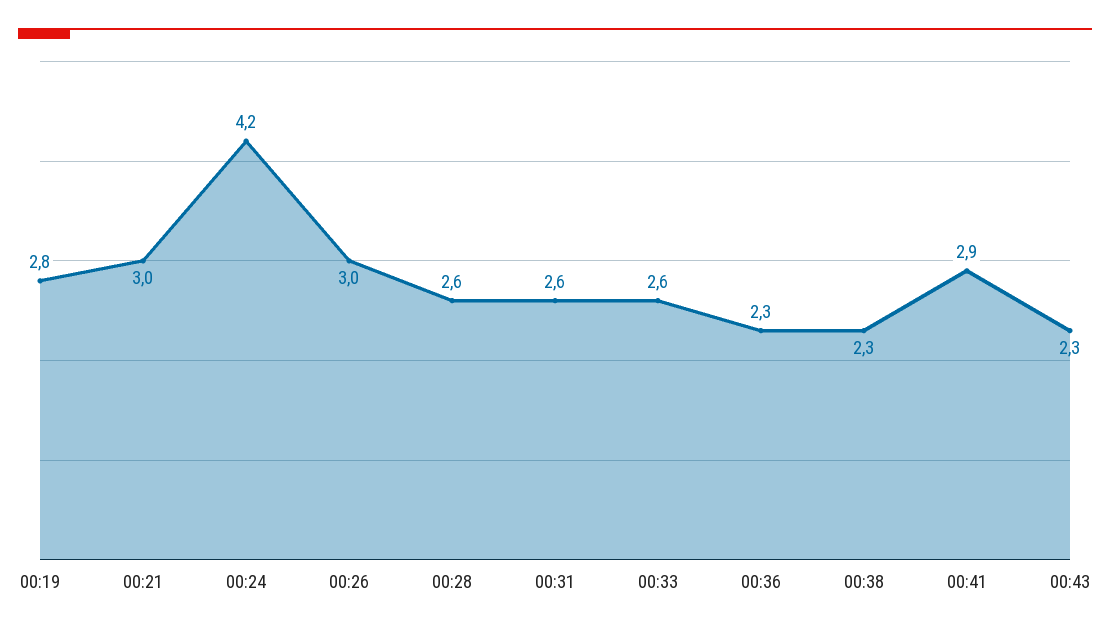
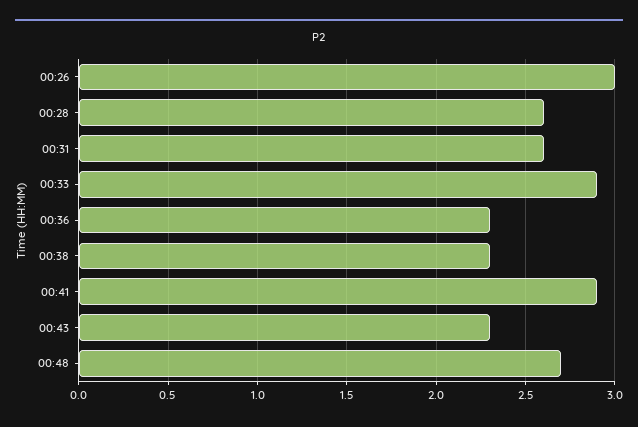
00:19: 2.8 -> none
00:21: 3 -> none
00:24: 4.2 -> none
00:33: 2.6 -> 2.9
00:48: none -> 2.7

